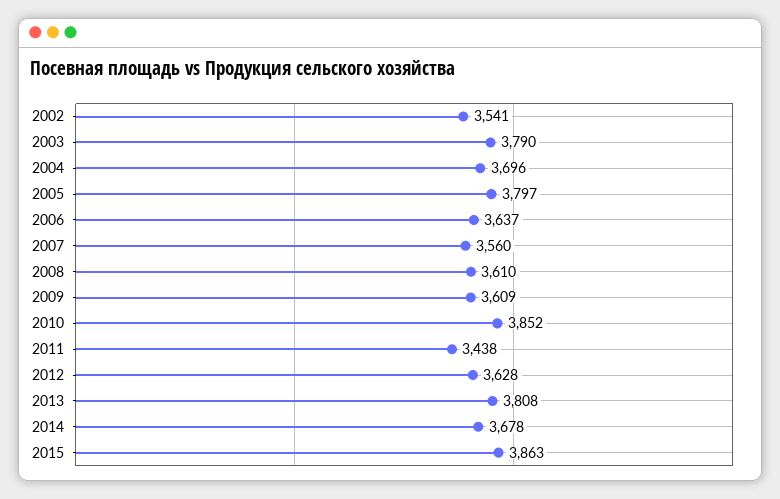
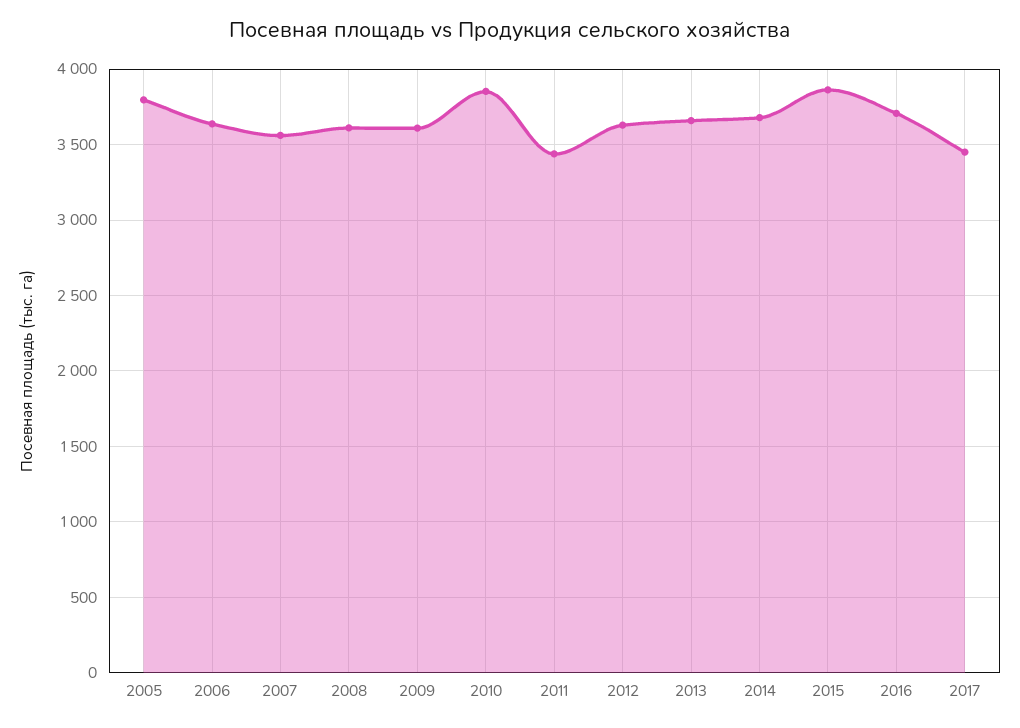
2002: 3541 -> none
2003: 3790 -> none
2004: 3696 -> none
2013: 3808 -> 3650
2016: none -> 3700
2017: none -> 3450

